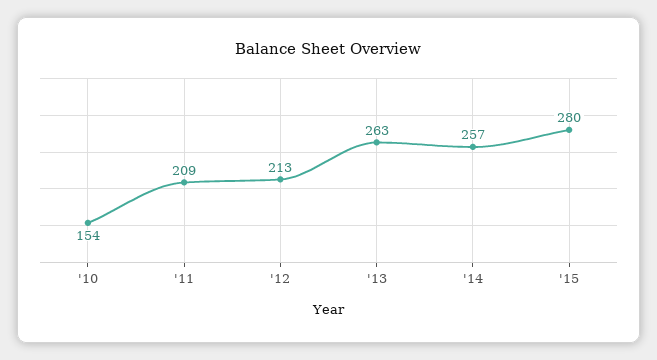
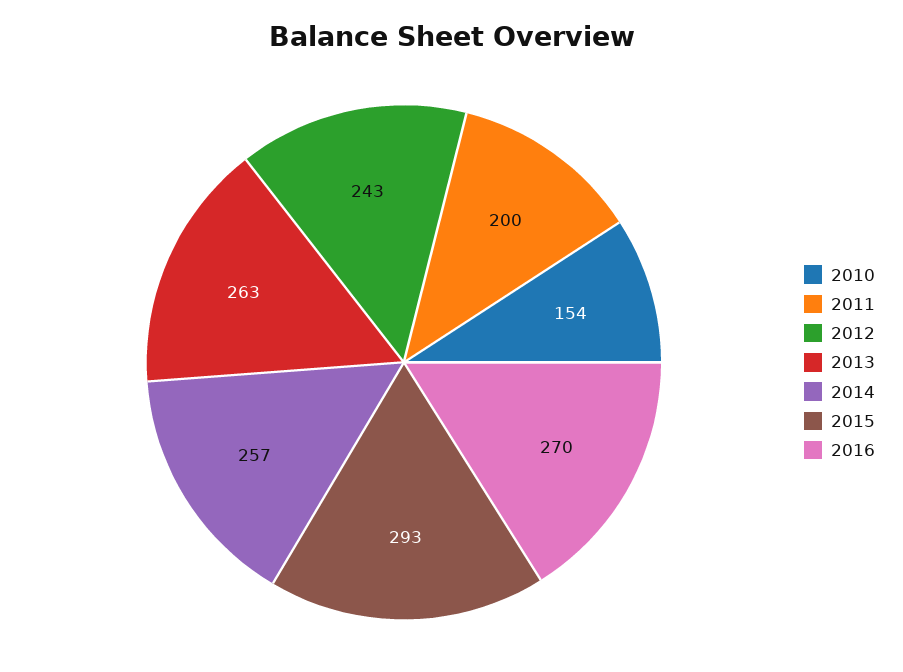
'11: 209 -> 200
'12: 213 -> 243
'15: 280 -> 293
2016: none -> 270

